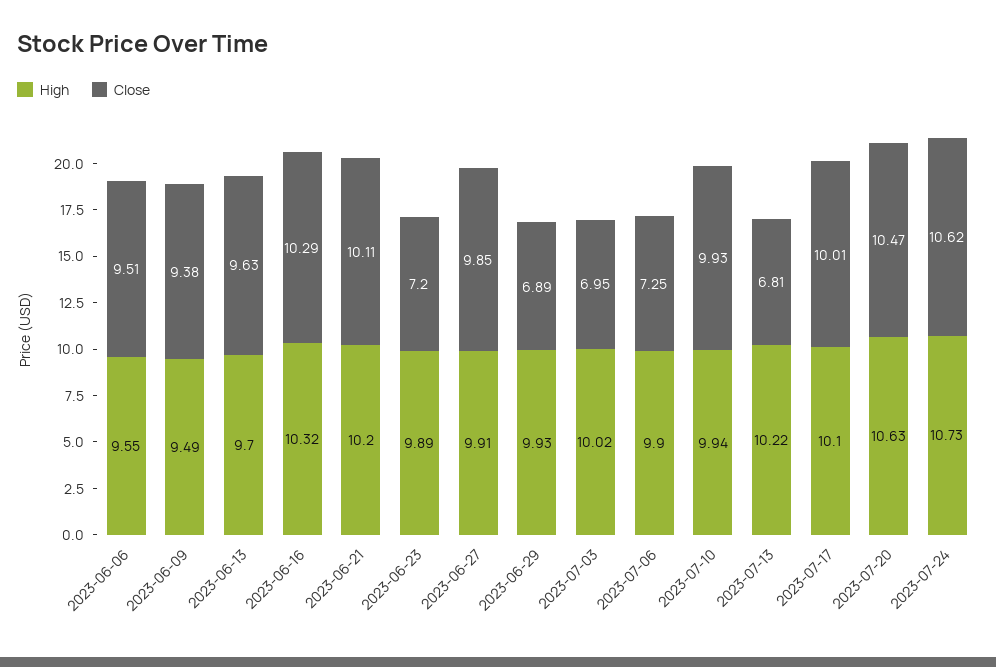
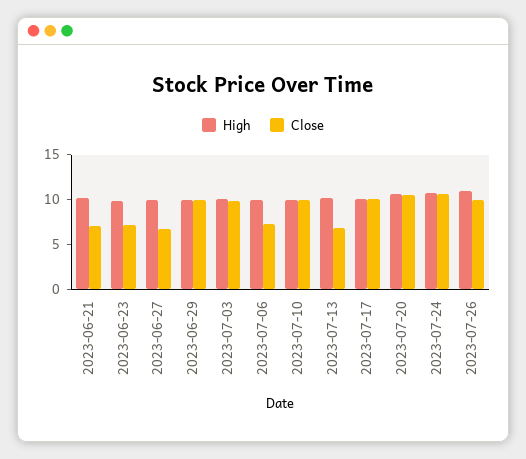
High, 2023-06-06: 9.55 -> none
Close, 2023-06-06: 9.51 -> none
High, 2023-06-09: 9.49 -> none
Close, 2023-06-09: 9.38 -> none
High, 2023-06-13: 9.7 -> none
Close, 2023-06-13: 9.63 -> none
High, 2023-06-16: 10.32 -> none
Close, 2023-06-16: 10.29 -> none
Close, 2023-06-21: 10.11 -> 7
Close, 2023-06-27: 9.85 -> 7
Close, 2023-06-29: 6.89 -> 10
Close, 2023-07-03: 6.95 -> 10
High, 2023-07-26: none -> 11
Close, 2023-07-26: none -> 10

